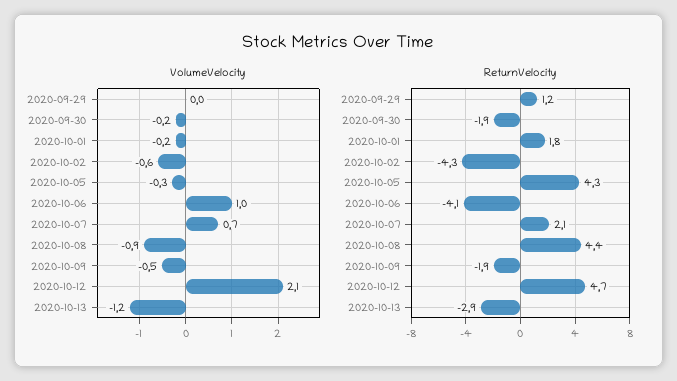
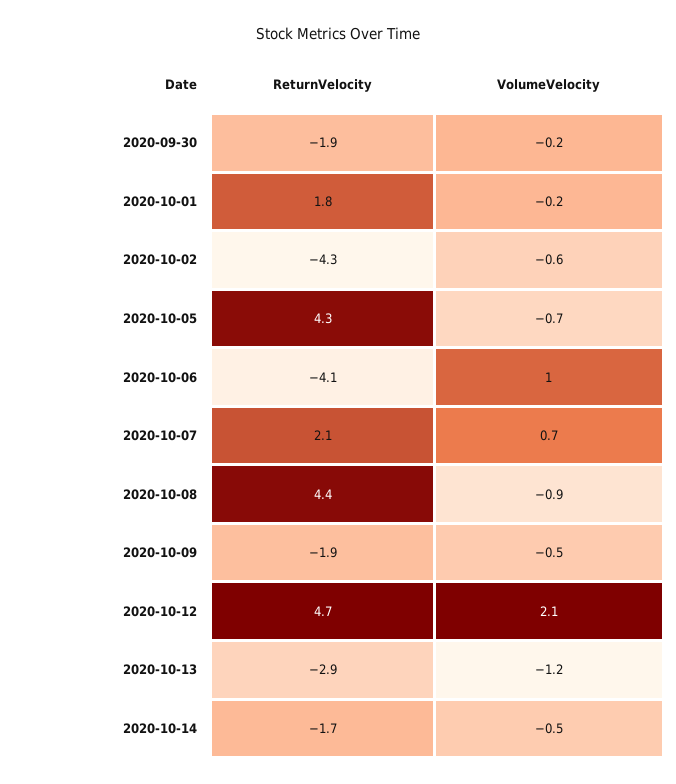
VolumeVelocity, 2020-09-29: 0 -> none
VolumeVelocity, 2020-10-05: -0.3 -> -0.7
ReturnVelocity, 2020-09-29: 1.2 -> none
ReturnVelocity, 2020-10-14: none -> -1.7
VolumeVelocity, 2020-10-14: none -> -0.5

